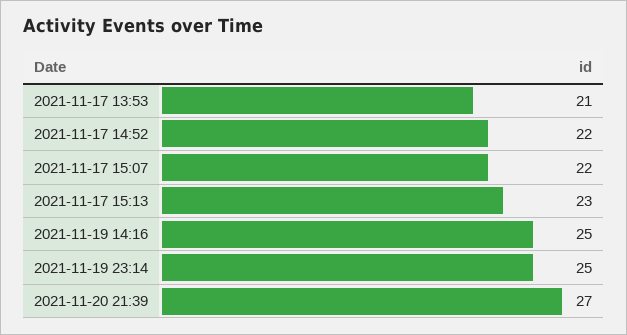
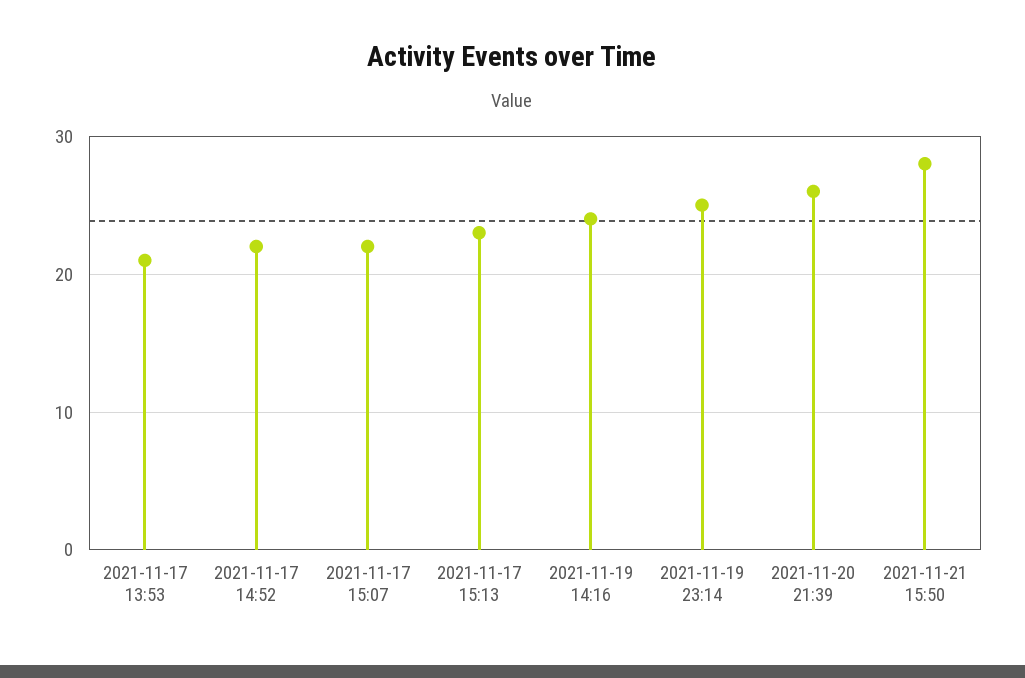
2021-11-19 14:16: 25 -> 24
2021-11-20 21:39: 27 -> 26
2021-11-21 15:50: none -> 28

